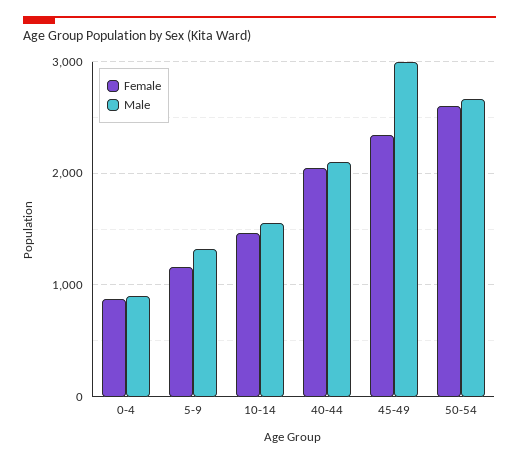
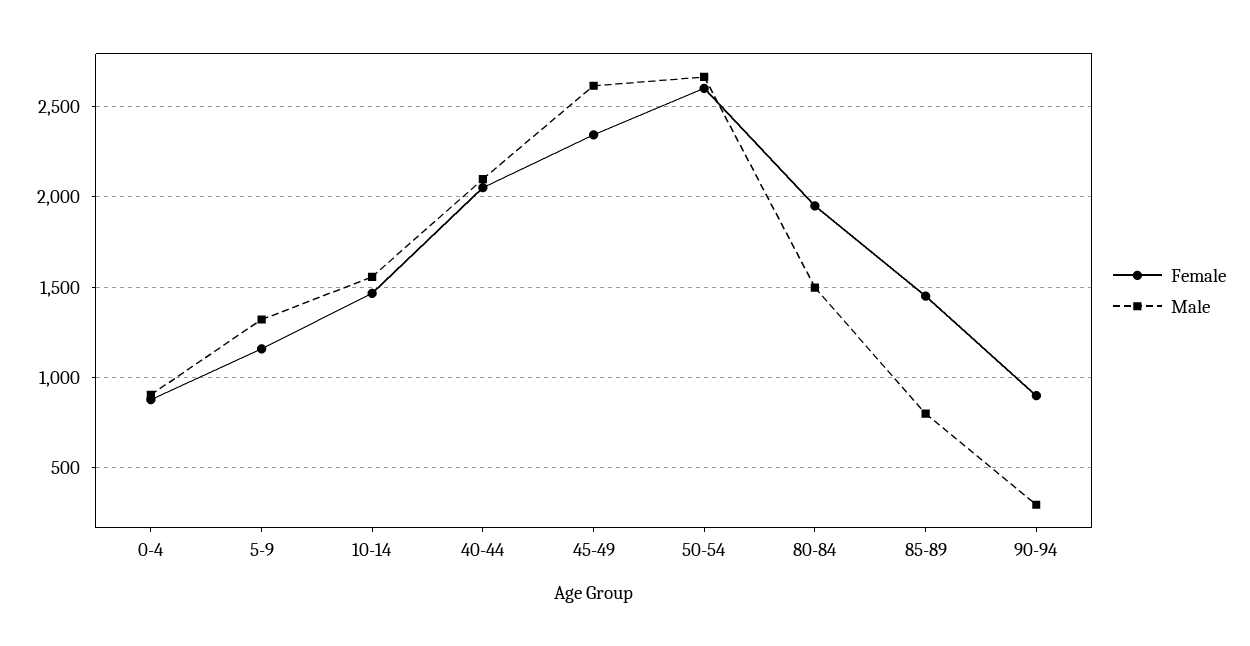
Male, 45-49: 3000 -> 2600
Female, 80-84: none -> 1950
Male, 80-84: none -> 1500
Female, 85-89: none -> 1450
Male, 85-89: none -> 800
Female, 90-94: none -> 900
Male, 90-94: none -> 300

